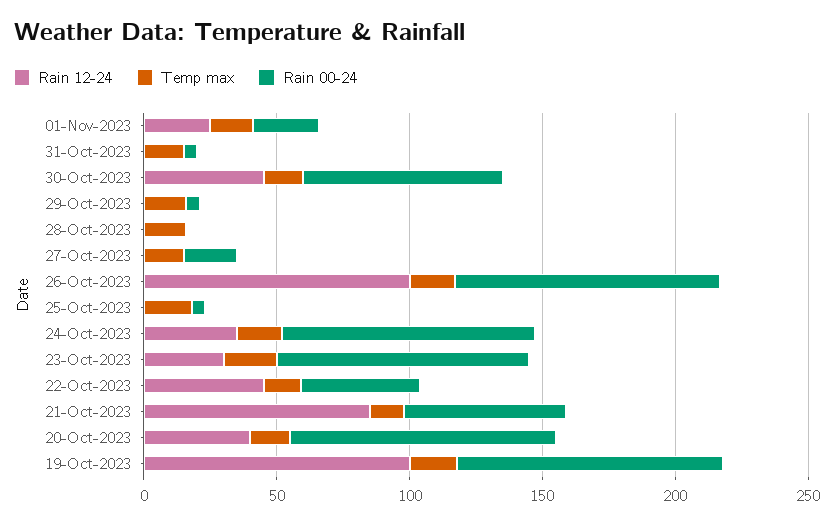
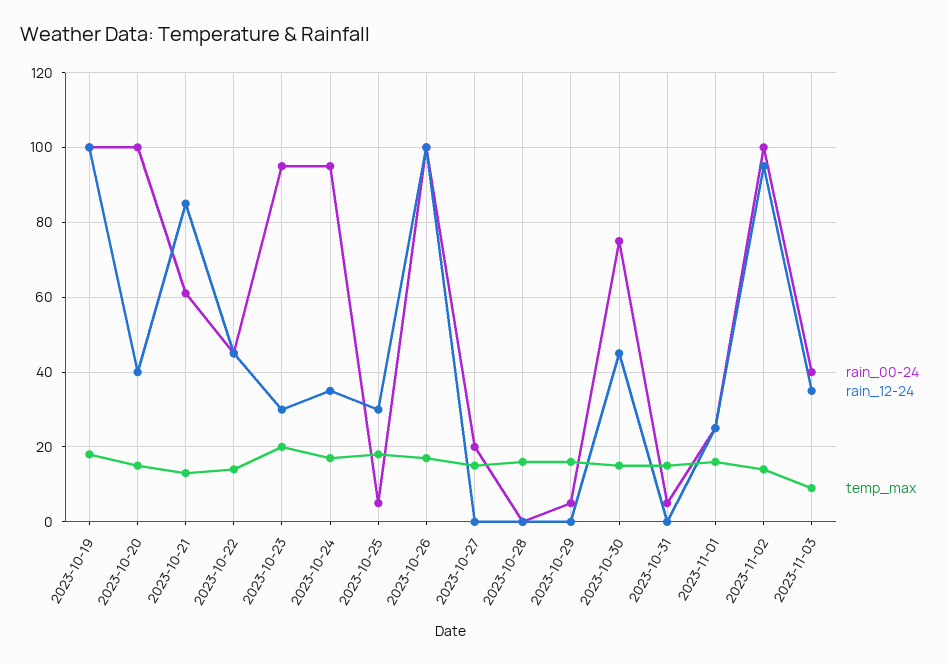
Rain 12-24, 25-Oct-2023: 0 -> 30
Rain 00-24, 2023-11-02: none -> 100
Rain 12-24, 2023-11-02: none -> 95
Temp max, 2023-11-02: none -> 15
Rain 00-24, 2023-11-03: none -> 40
Rain 12-24, 2023-11-03: none -> 35
Temp max, 2023-11-03: none -> 10

